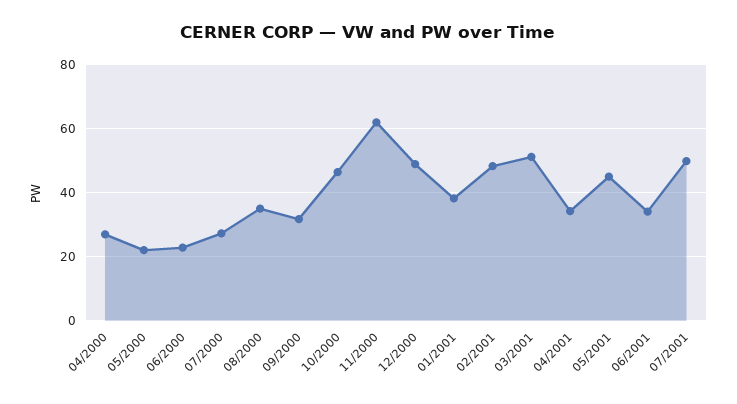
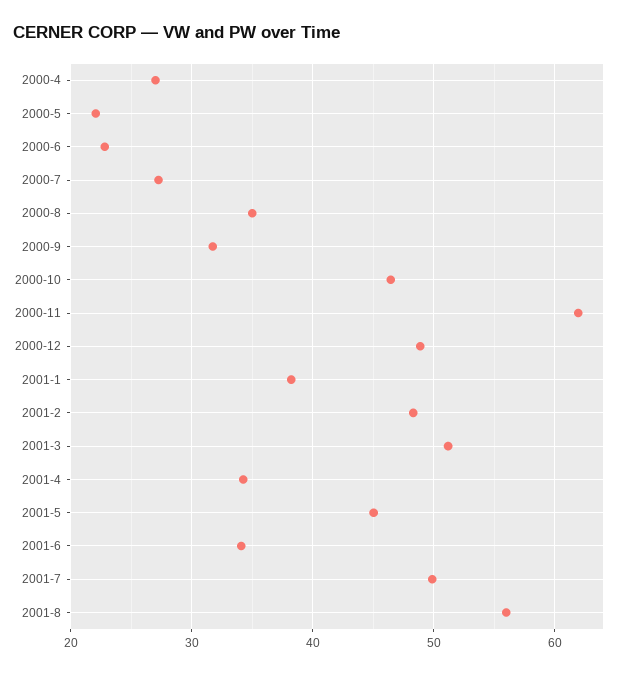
2001-8: none -> 56

